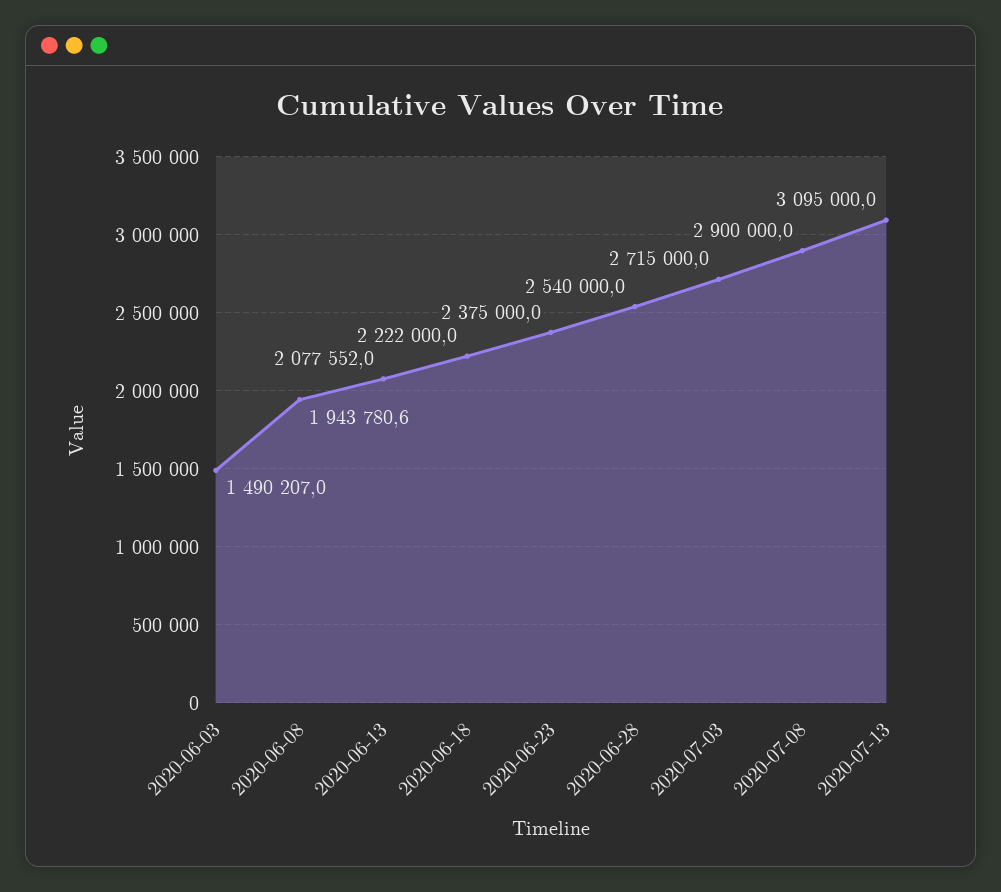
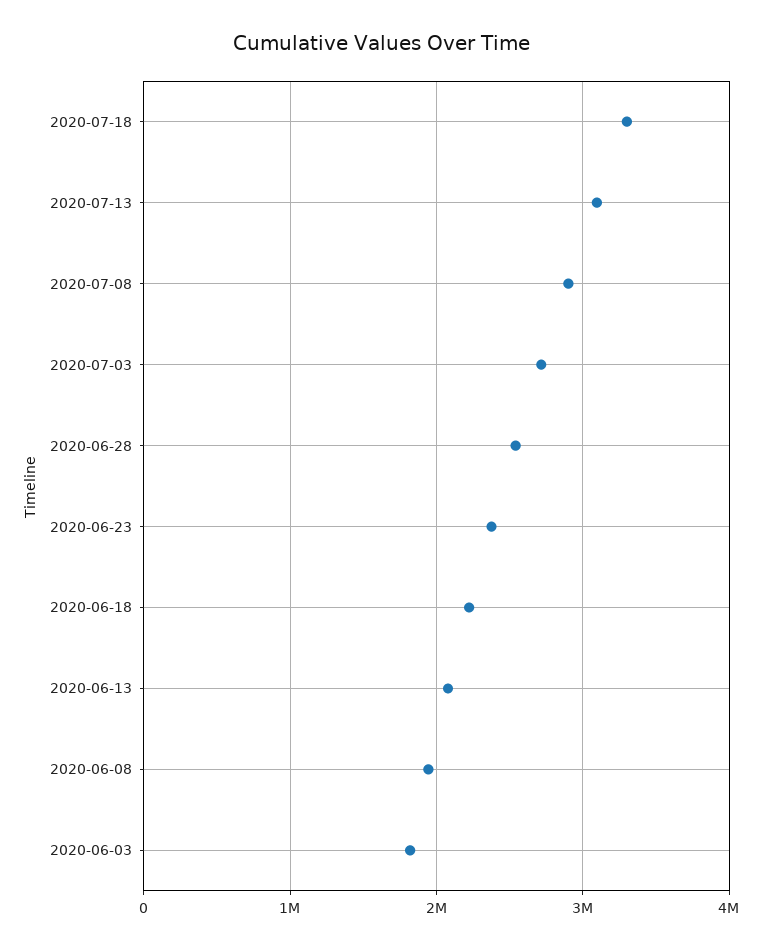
2020-06-03: 1490207 -> 1800000
2020-07-18: none -> 3300000

